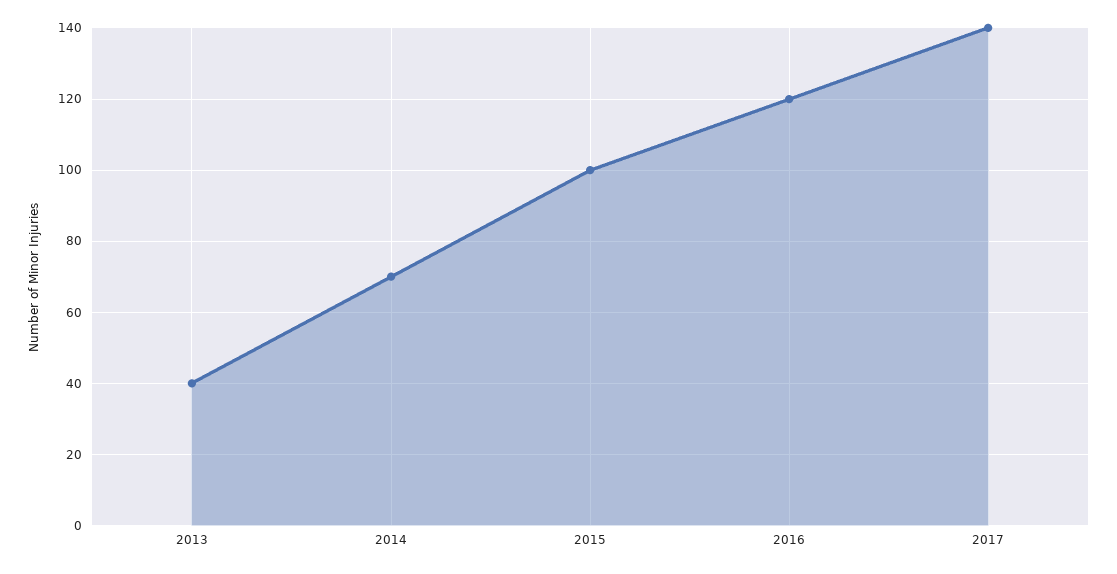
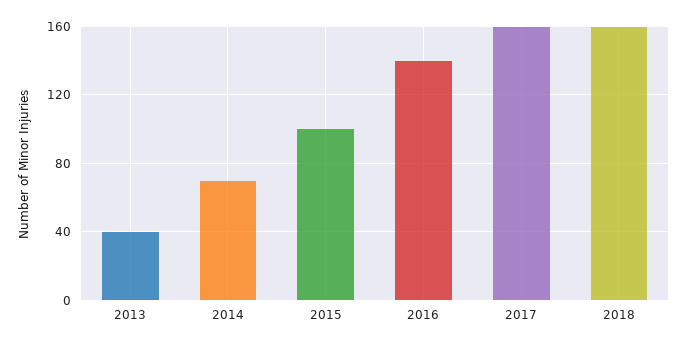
2016: 120 -> 140
2017: 140 -> 160
2018: none -> 160

